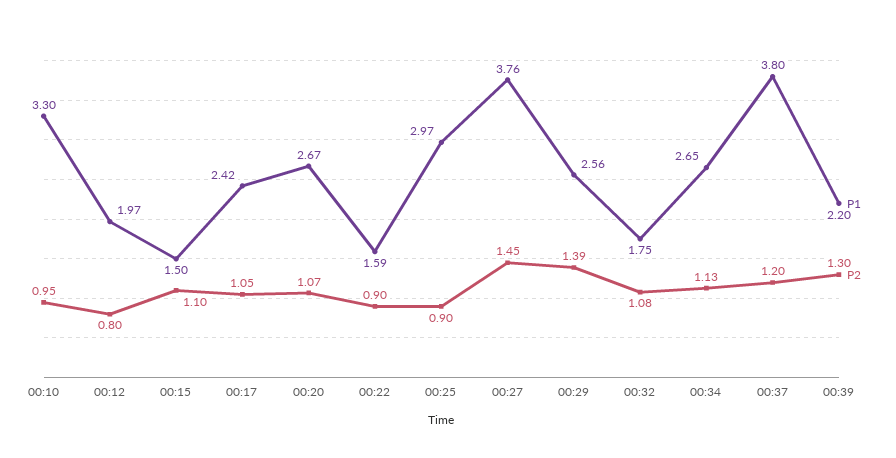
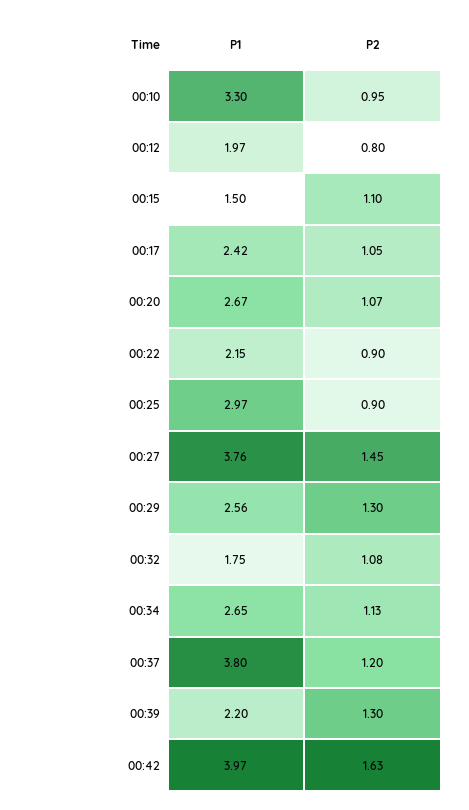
P1, 00:22: 1.59 -> 2.15
P2, 00:29: 1.39 -> 1.3
P1, 00:42: none -> 3.97
P2, 00:42: none -> 1.63

